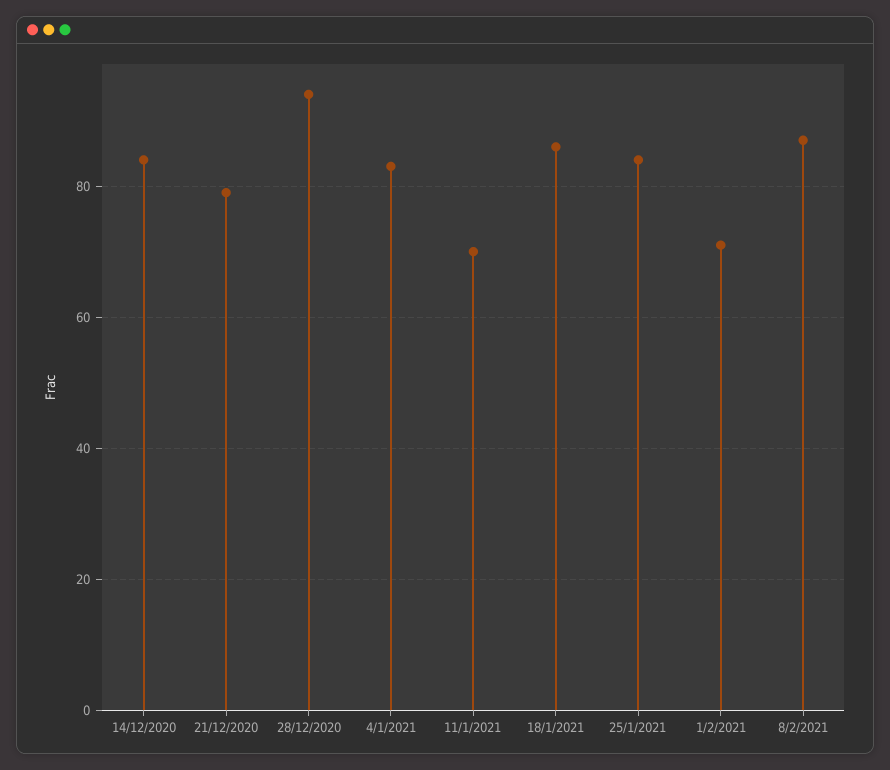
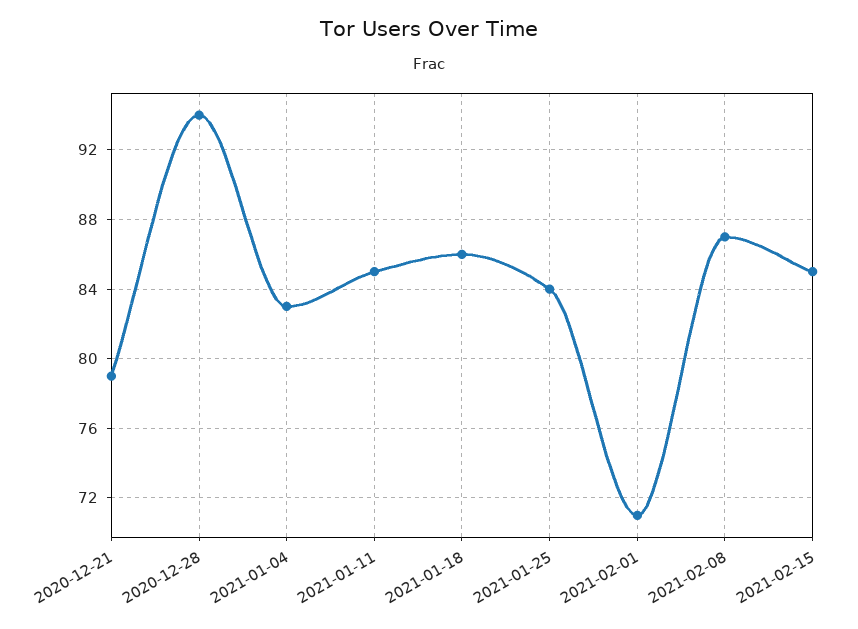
14/12/2020: 85 -> none
11/1/2021: 70 -> 85
2021-02-15: none -> 85

